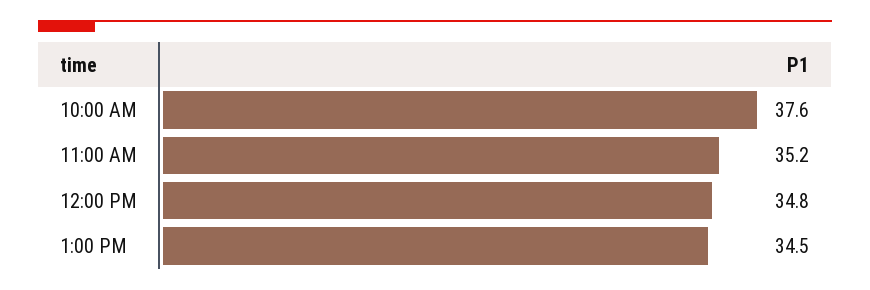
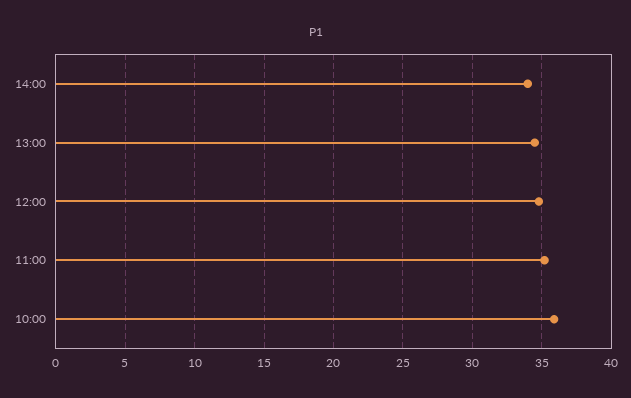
10:00 AM: 37.6 -> 36
14:00: none -> 34

